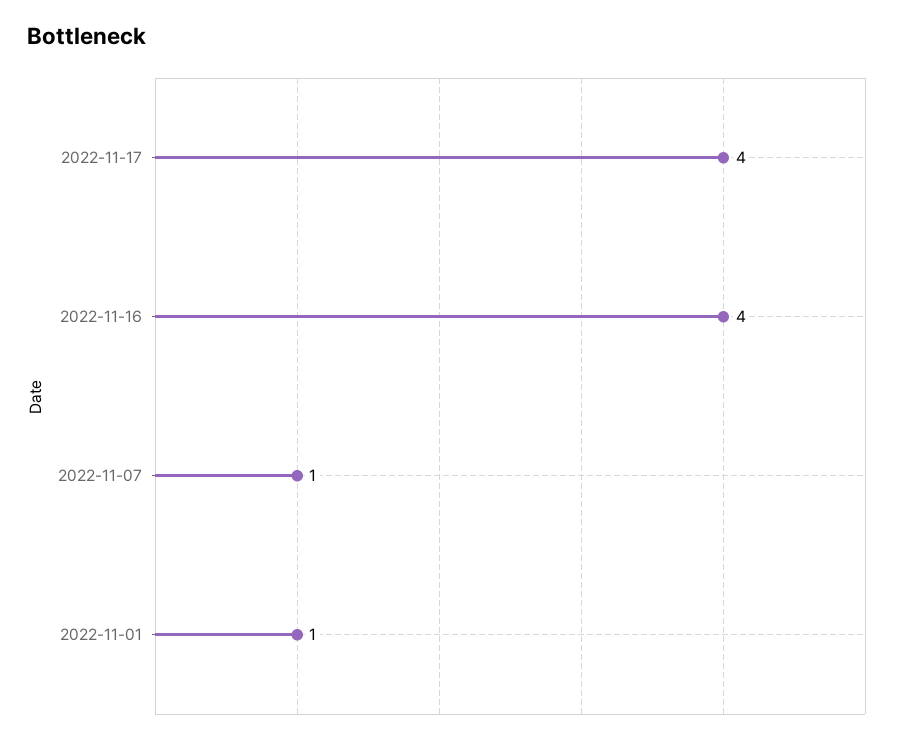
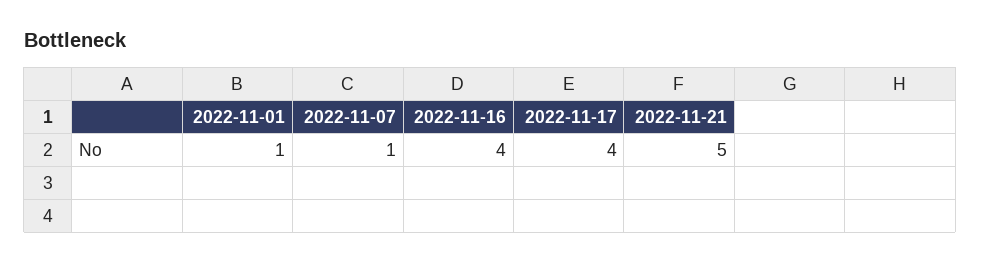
2022-11-21: none -> 5

